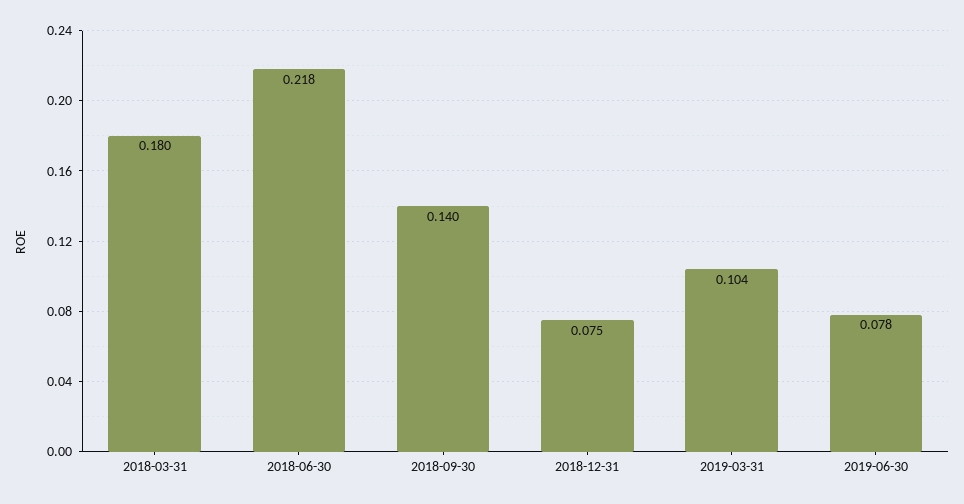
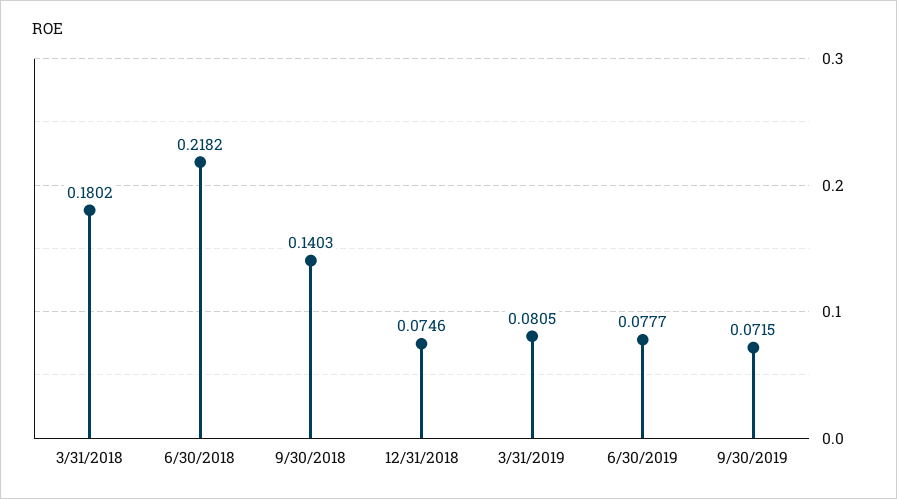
2019-03-31: 0.104 -> 0.0805
9/30/2019: none -> 0.0715

